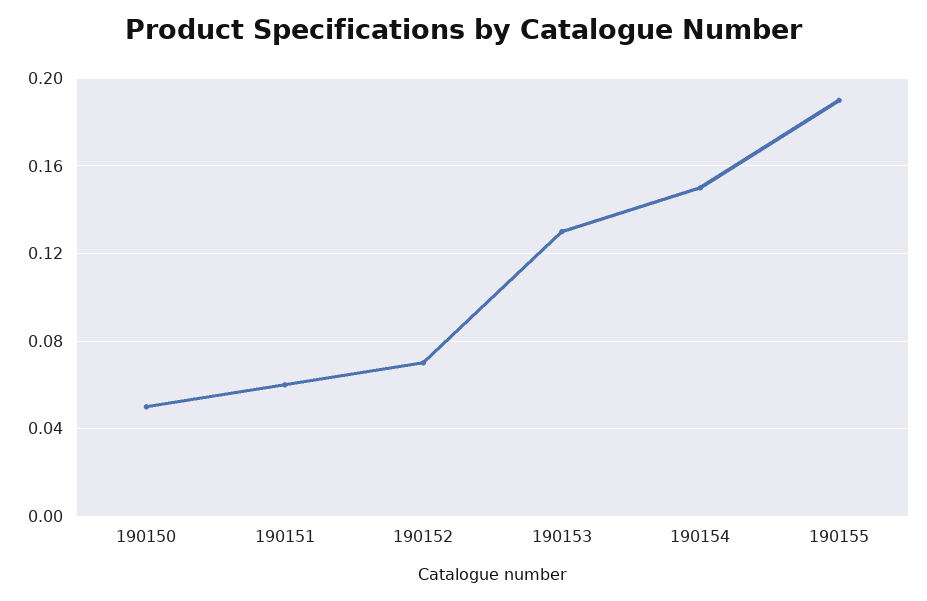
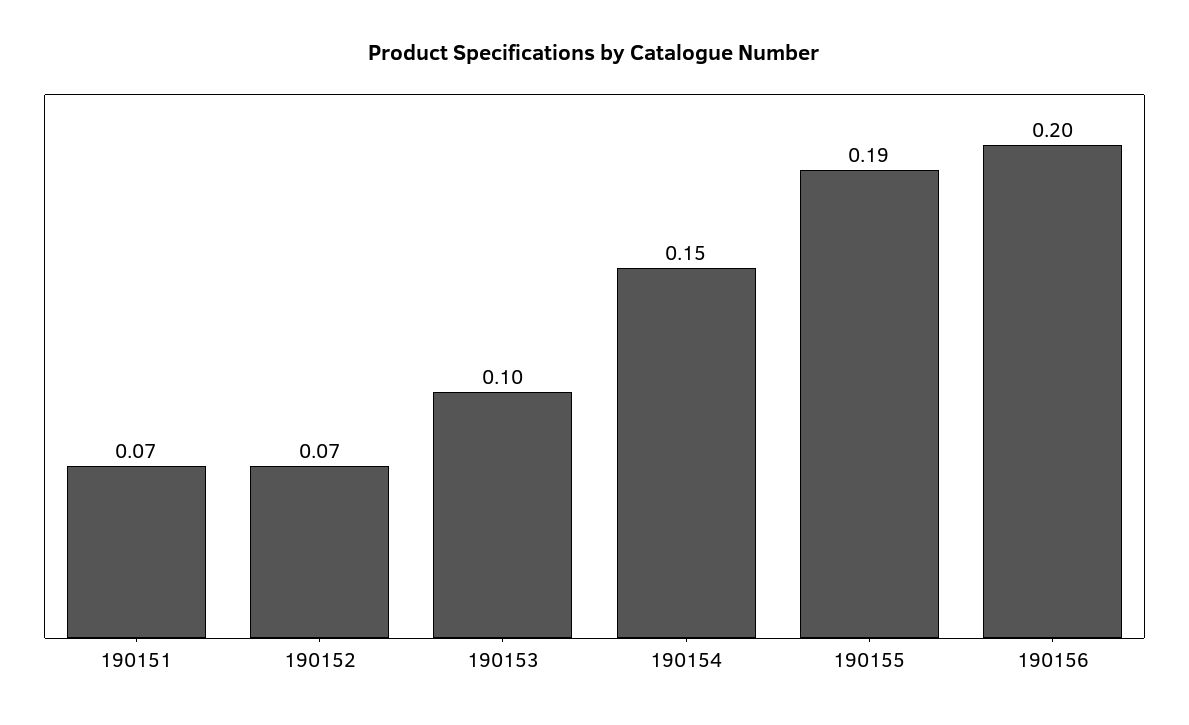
190150: 0.05 -> none
190151: 0.06 -> 0.07
190153: 0.13 -> 0.1
190156: none -> 0.2

